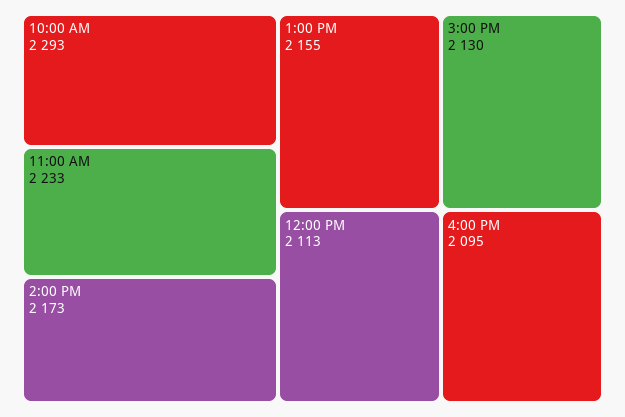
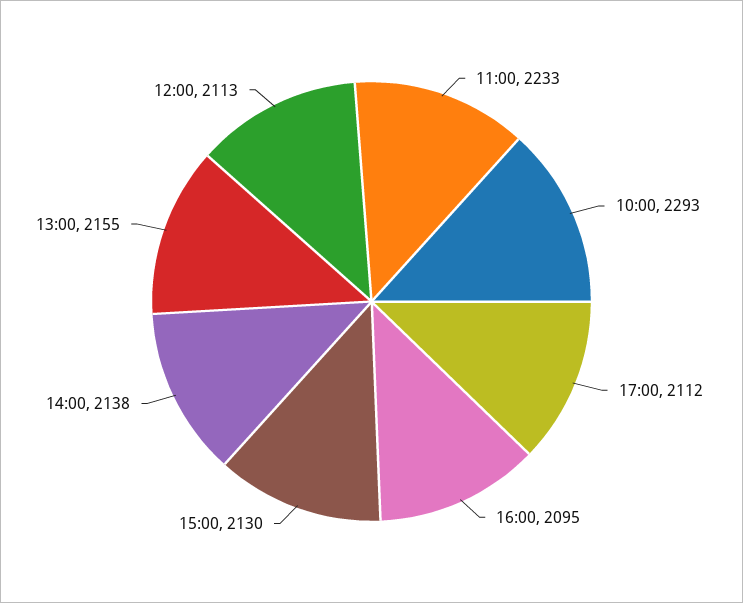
2:00 PM: 2173 -> 2138
17:00: none -> 2112

